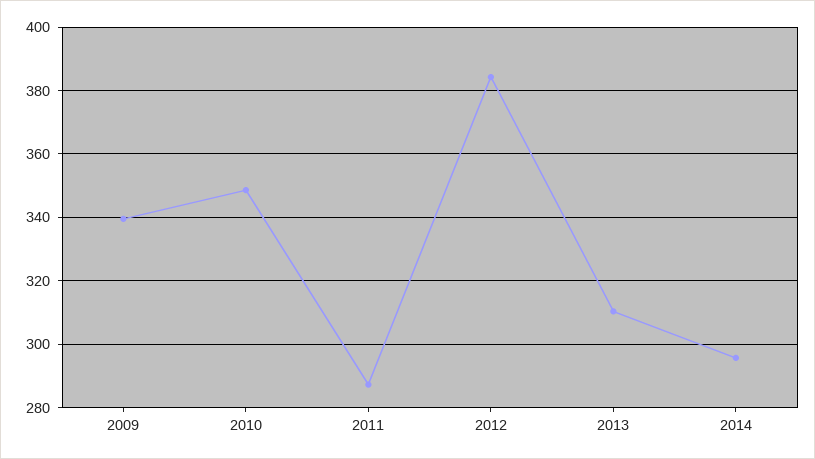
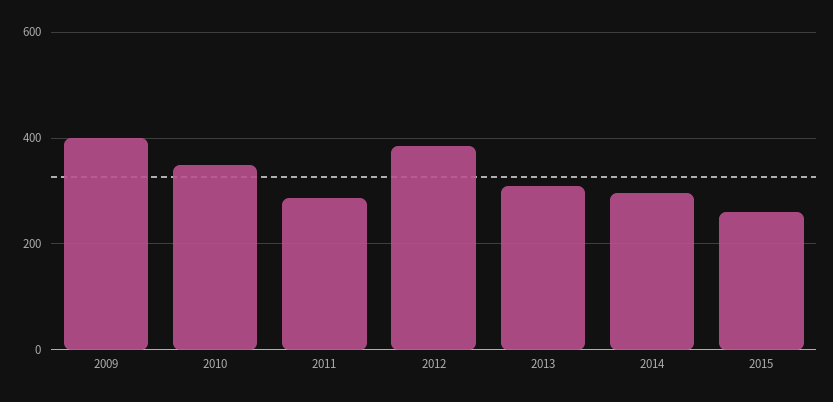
2009: 340 -> 400
2015: none -> 260

